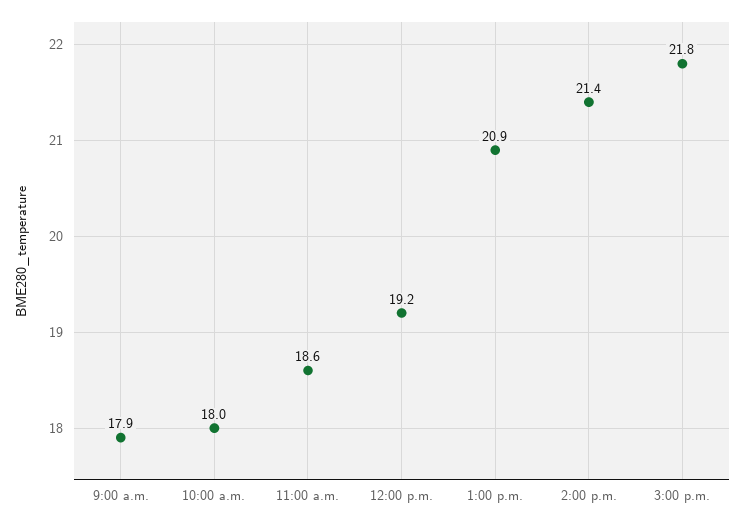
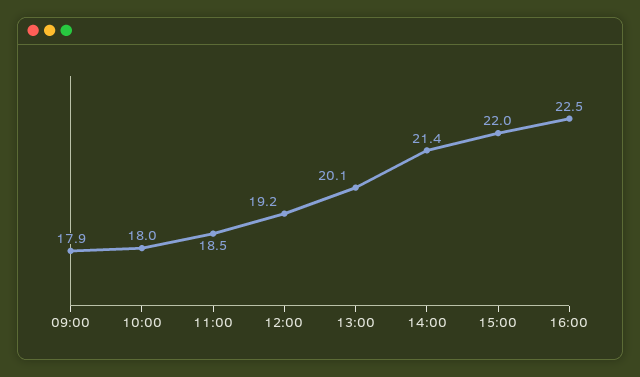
11:00 a.m.: 18.6 -> 18.5
1:00 p.m.: 20.9 -> 20.1
3:00 p.m.: 21.8 -> 22
16:00: none -> 22.5

